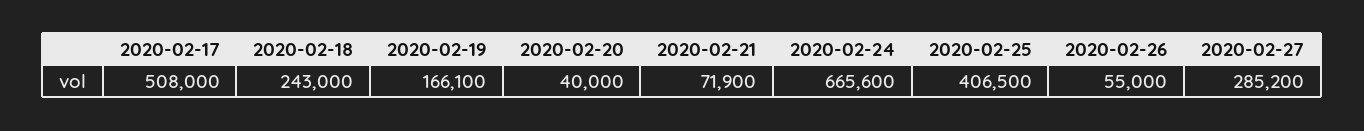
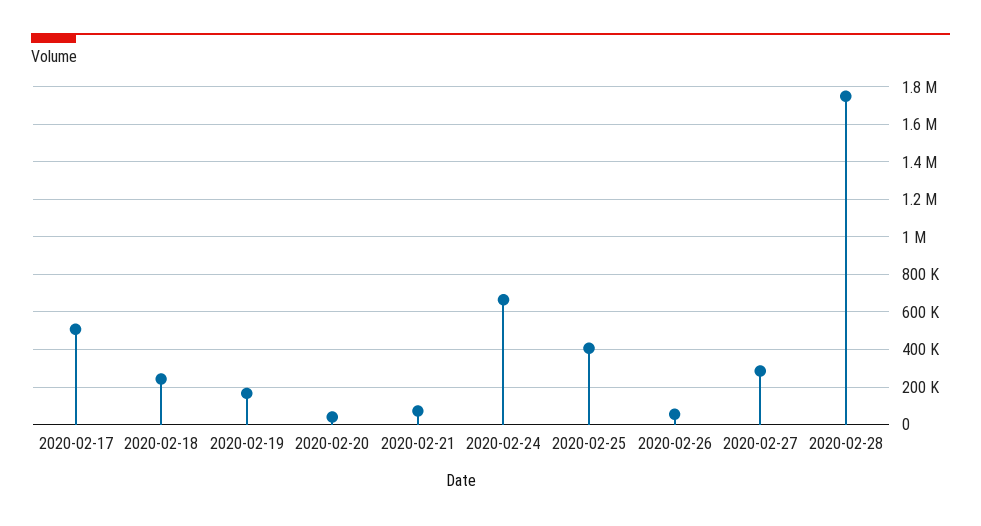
2020-02-28: none -> 1750000

